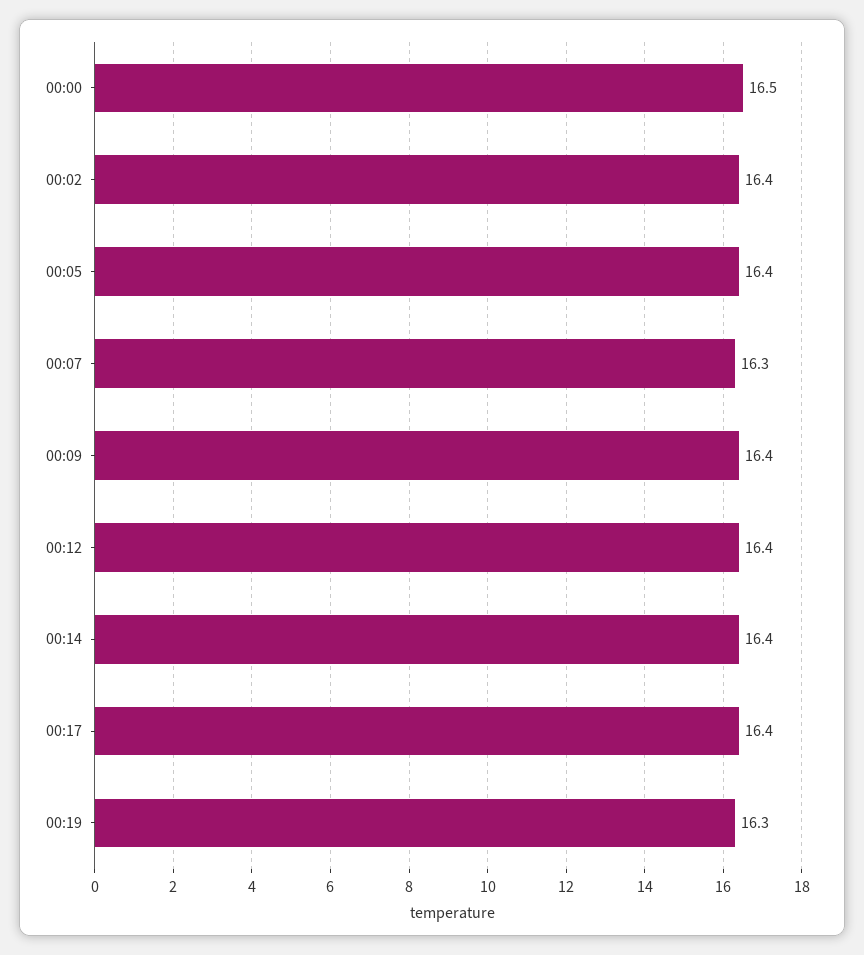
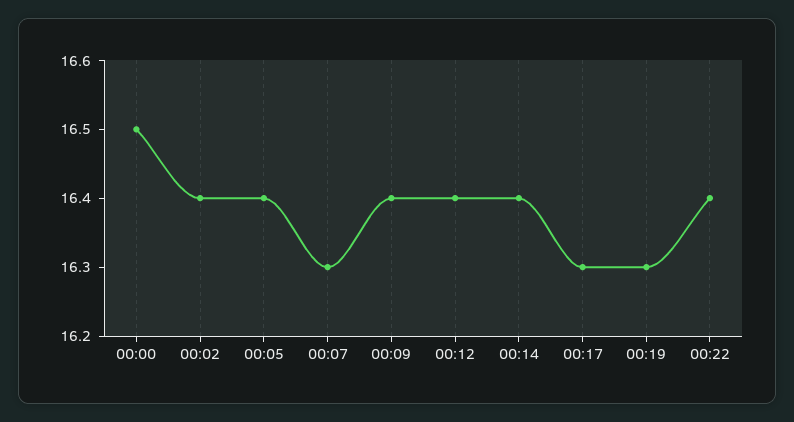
00:17: 16.4 -> 16.3
00:22: none -> 16.4

